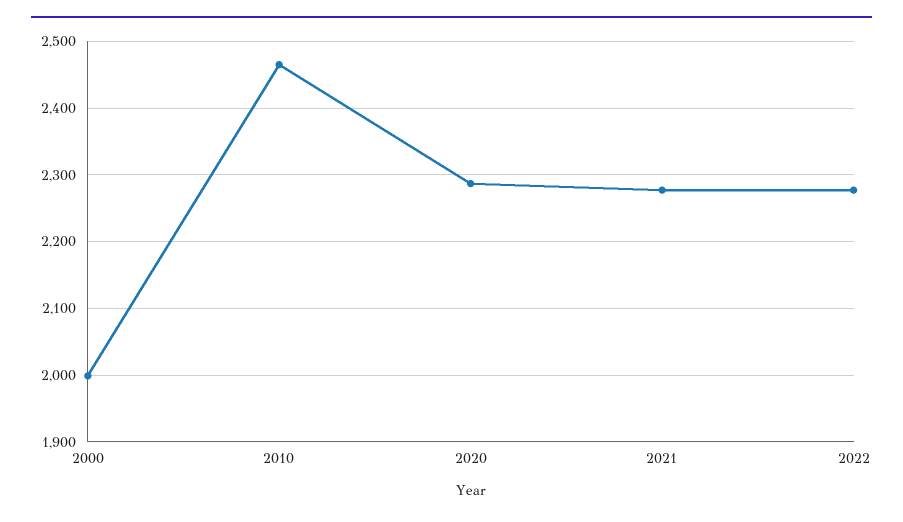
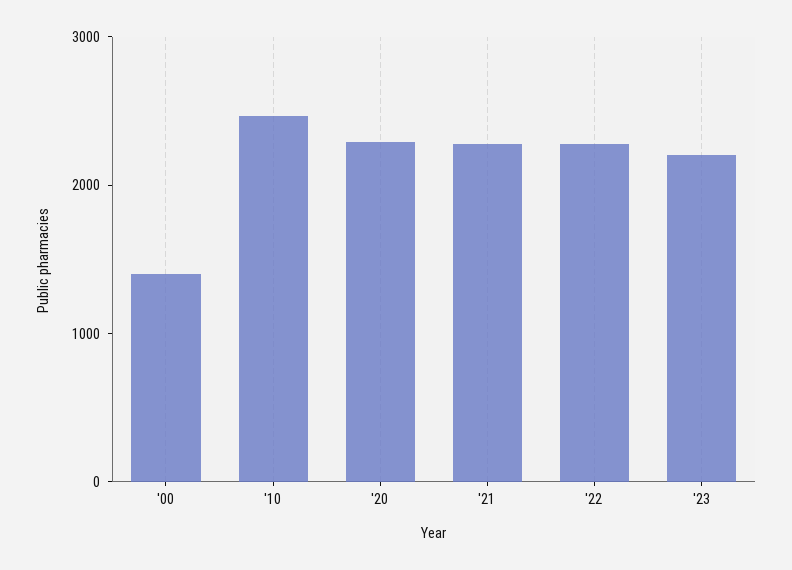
2000: 2000 -> 1400
'23: none -> 2200

